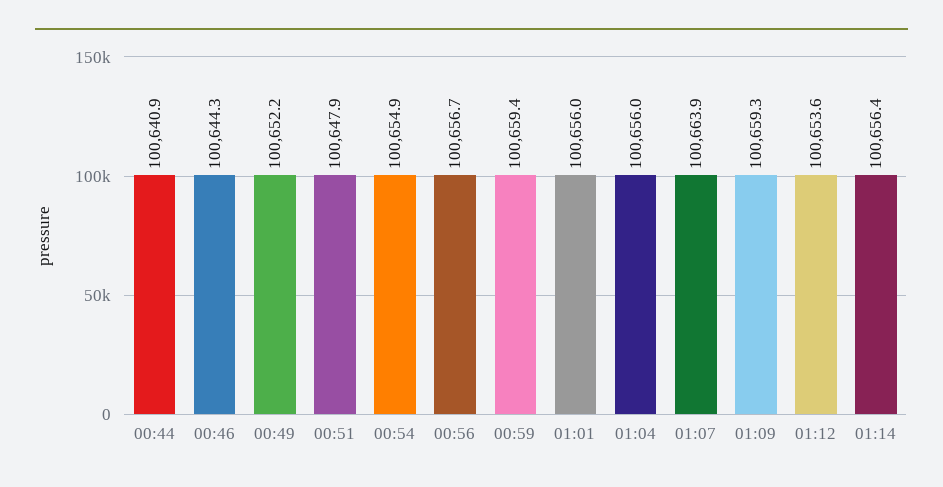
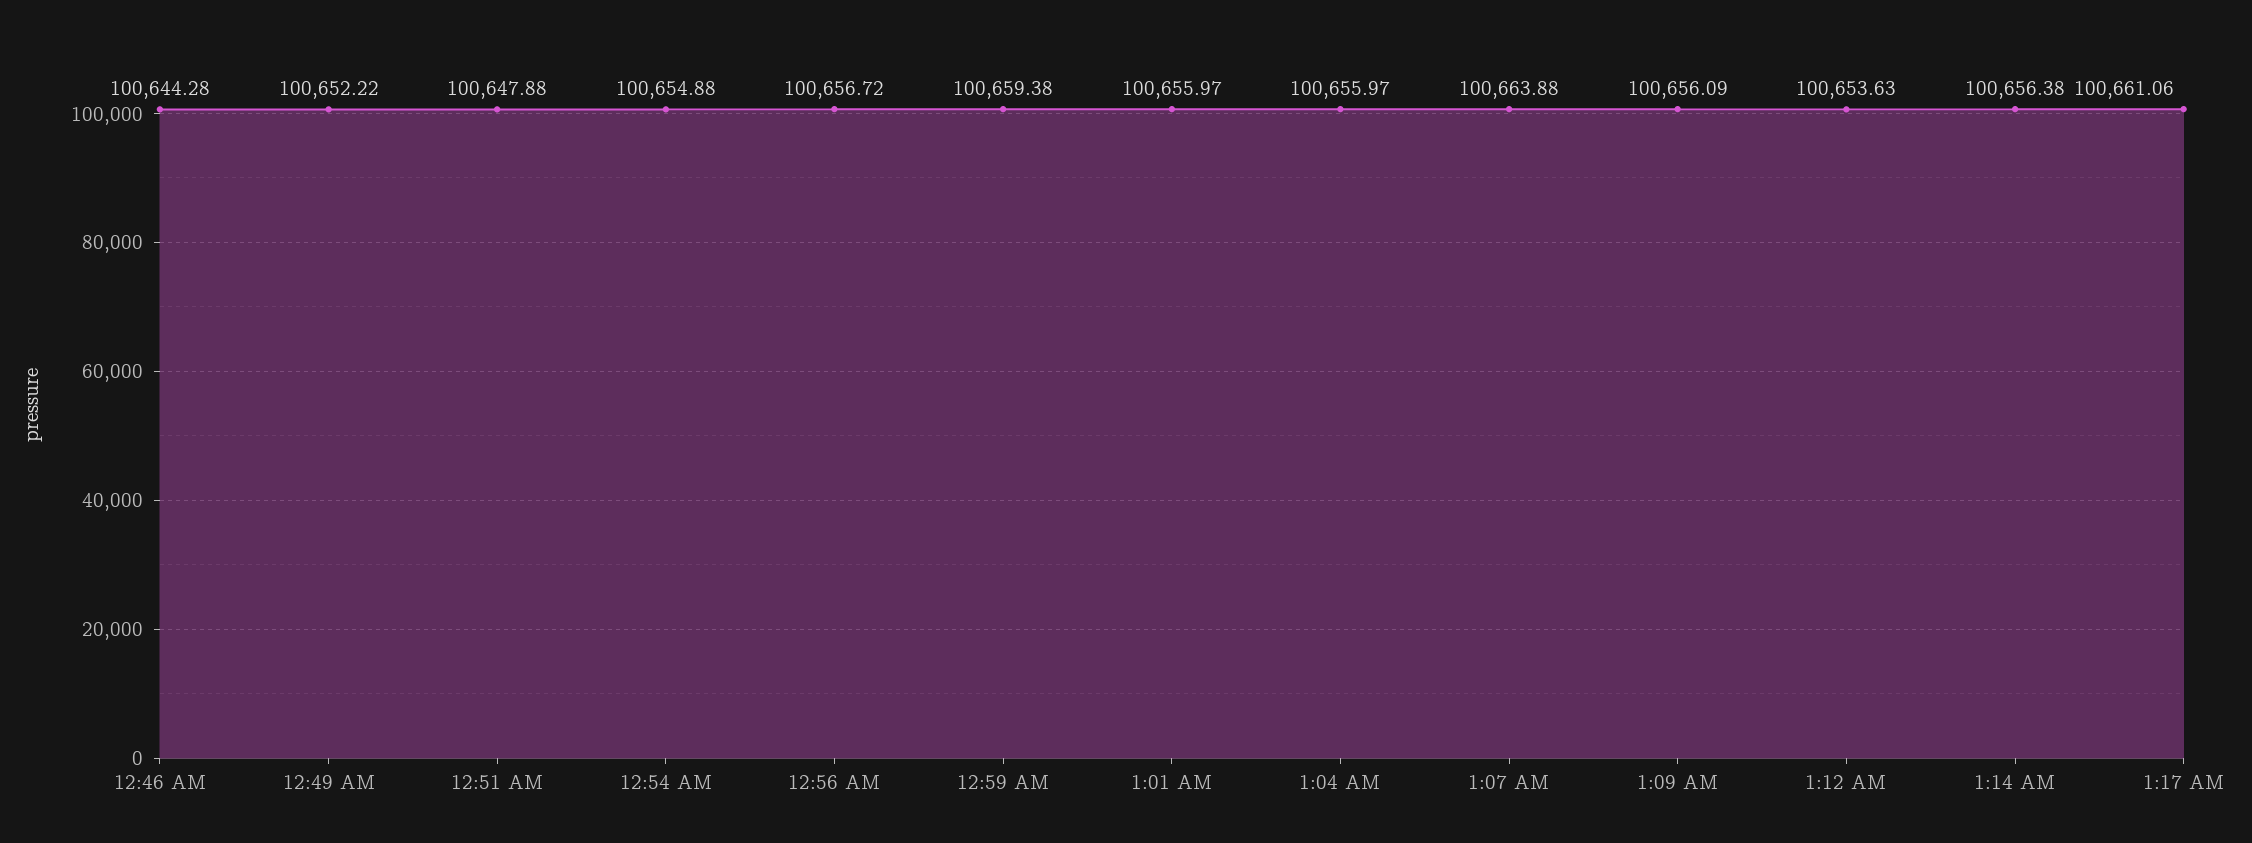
00:44: 100640.9 -> none
01:09: 100659.3 -> 100656.09
1:17 AM: none -> 100661.06

